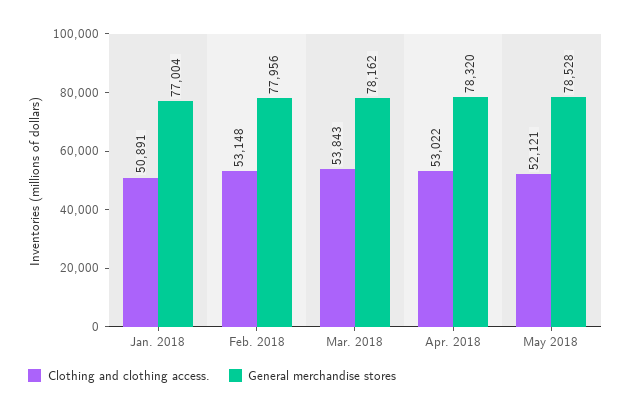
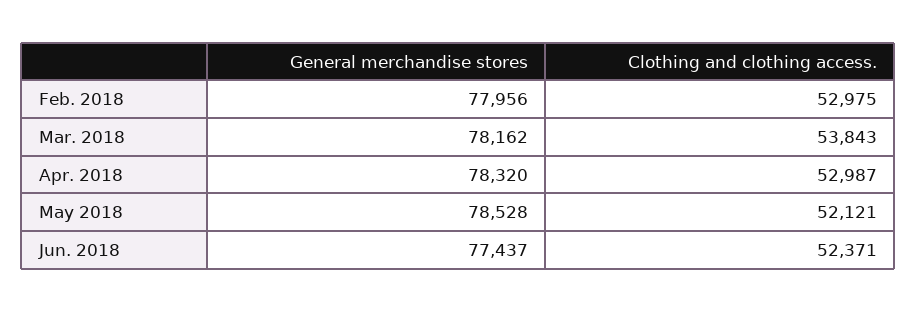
Clothing and clothing access., Jan. 2018: 50891 -> none
General merchandise stores, Jan. 2018: 77004 -> none
Clothing and clothing access., Feb. 2018: 53148 -> 52975
Clothing and clothing access., Apr. 2018: 53022 -> 52987
General merchandise stores, Jun. 2018: none -> 77437
Clothing and clothing access., Jun. 2018: none -> 52371

